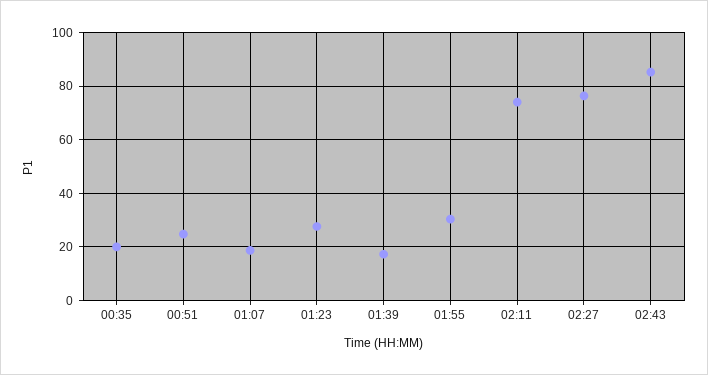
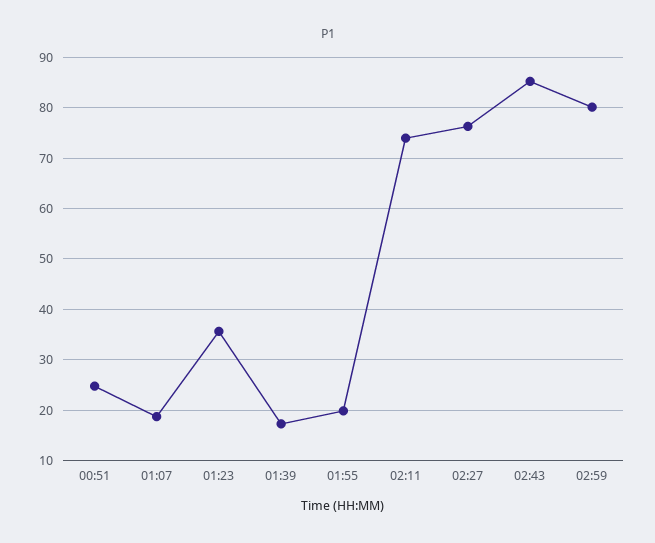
00:35: 20 -> none
01:23: 27.5 -> 36
01:55: 30 -> 20
02:59: none -> 80

